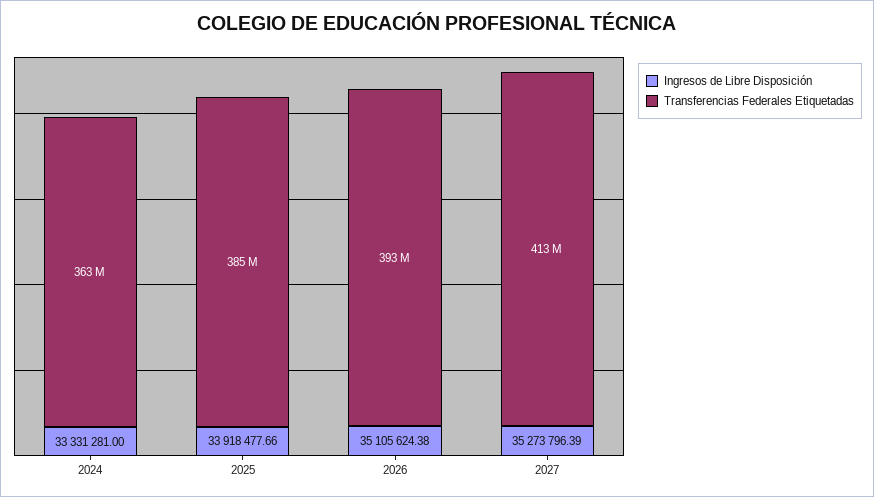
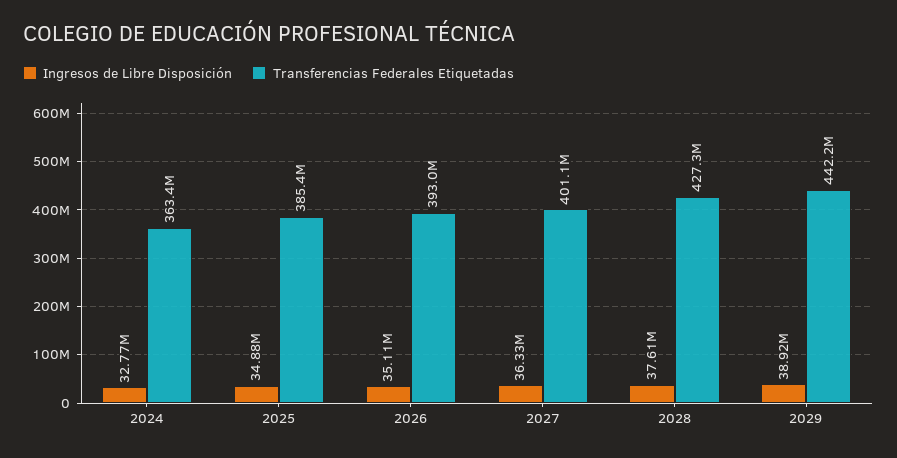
Ingresos de Libre Disposición, 2024: 33331281 -> 32770000
Ingresos de Libre Disposición, 2025: 33918477.66 -> 34880000
Ingresos de Libre Disposición, 2027: 35273796.39 -> 36330000
Transferencias Federales Etiquetadas, 2027: 413000000 -> 401100000
Ingresos de Libre Disposición, 2028: none -> 37610000
Transferencias Federales Etiquetadas, 2028: none -> 427300000
Ingresos de Libre Disposición, 2029: none -> 38920000
Transferencias Federales Etiquetadas, 2029: none -> 442200000

